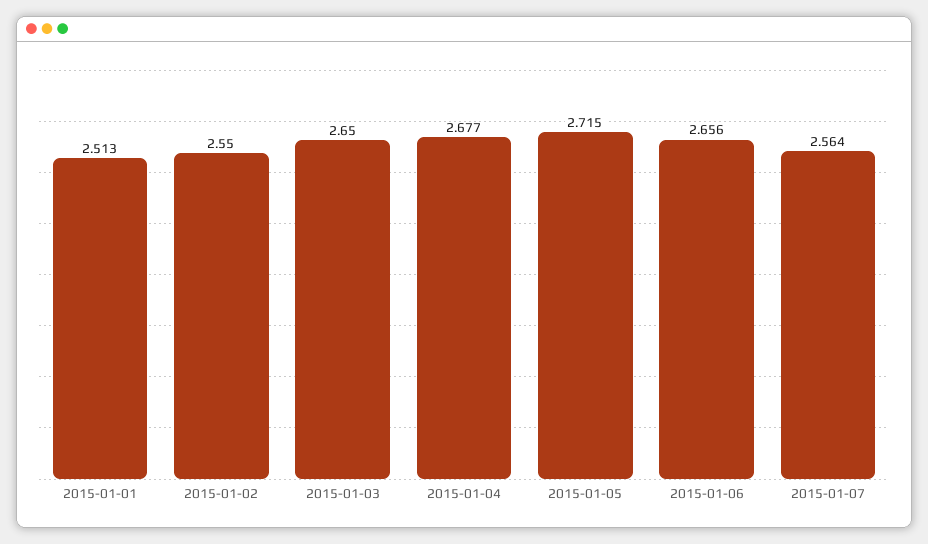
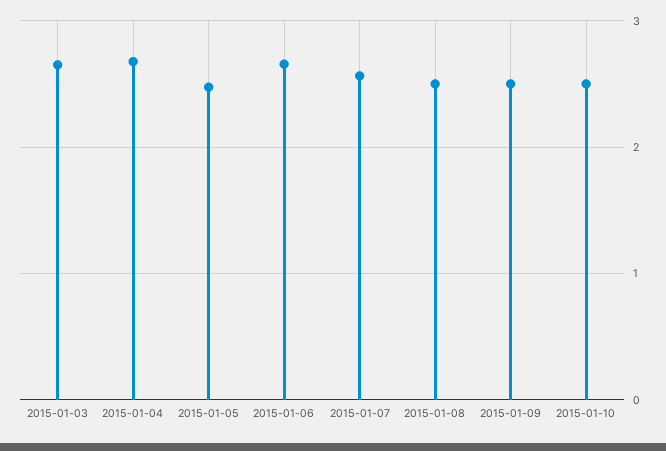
2015-01-01: 2.513 -> none
2015-01-02: 2.55 -> none
2015-01-05: 2.715 -> 2.5
2015-01-08: none -> 2.5
2015-01-09: none -> 2.5
2015-01-10: none -> 2.5

